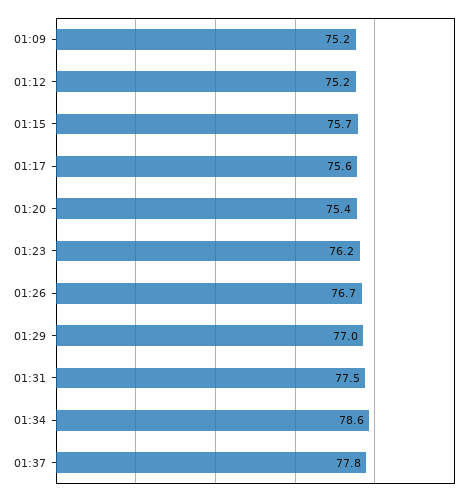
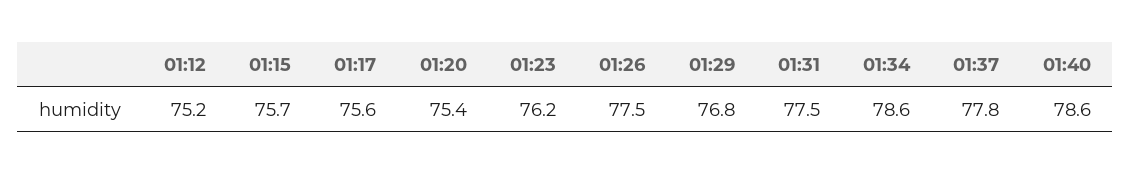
01:09: 75.2 -> none
01:26: 76.7 -> 77.5
01:29: 77 -> 76.8
01:40: none -> 78.6

